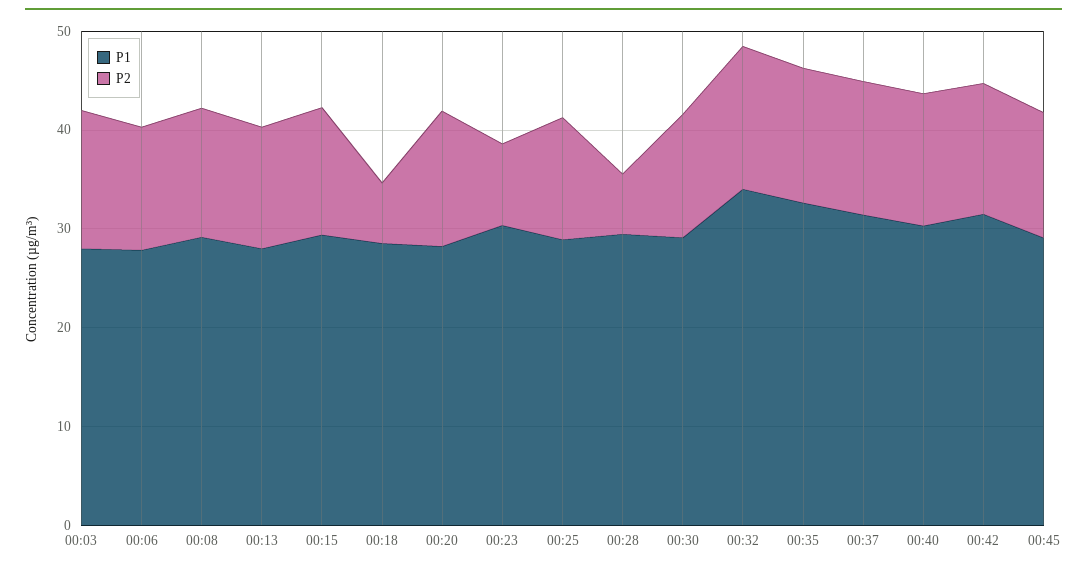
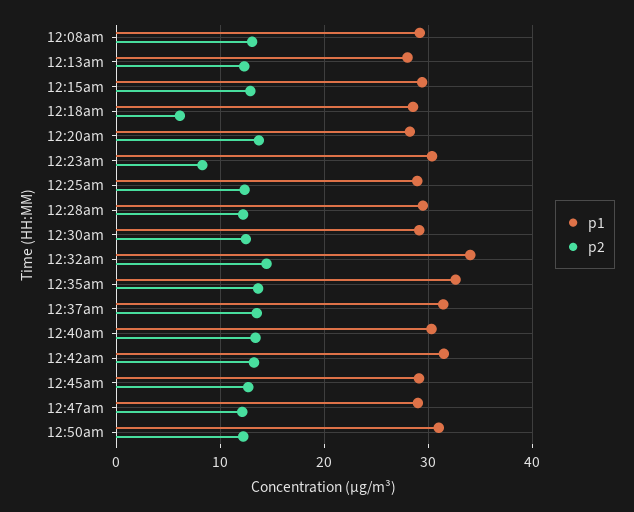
P1, 00:03: 28 -> none
P2, 00:03: 14 -> none
P1, 00:06: 28 -> none
P2, 00:06: 12 -> none
P2, 00:28: 6 -> 12
P1, 12:47am: none -> 29
P2, 12:47am: none -> 12
P1, 12:50am: none -> 31
P2, 12:50am: none -> 12

